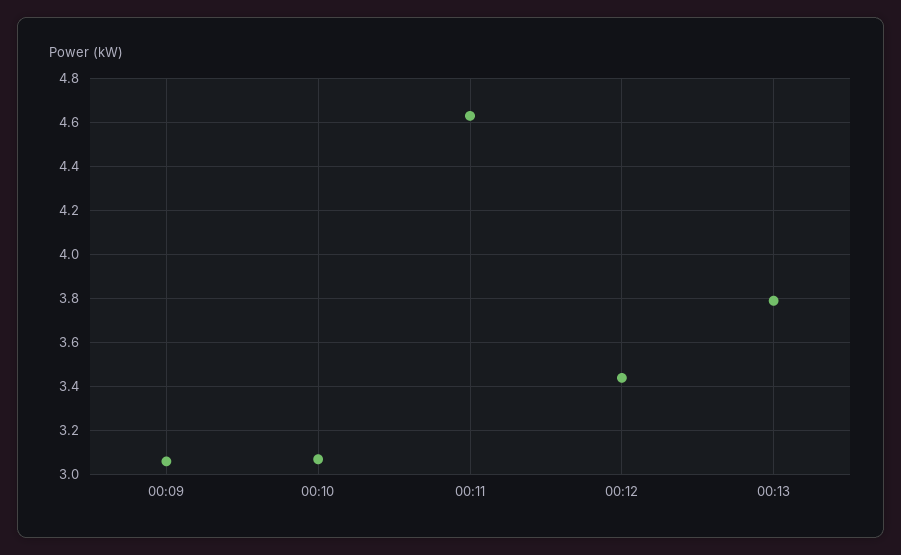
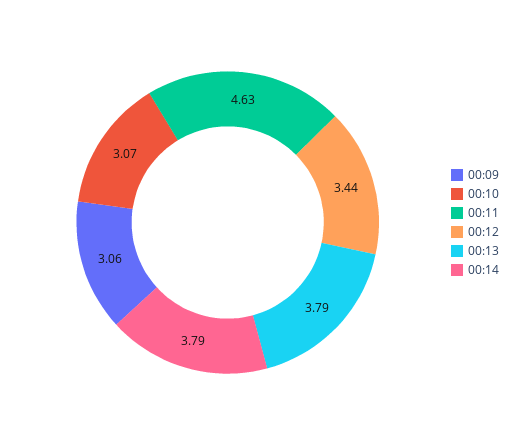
00:14: none -> 3.79

